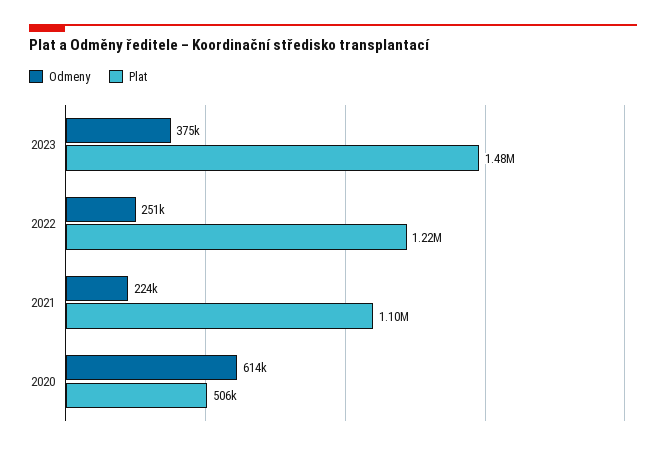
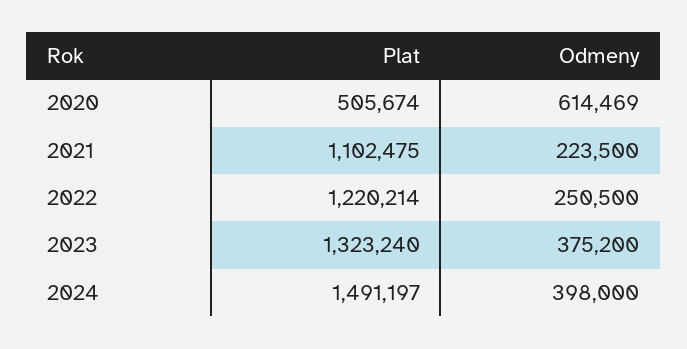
Plat, 2023: 1480000 -> 1323240
Plat, 2024: none -> 1491197
Odmeny, 2024: none -> 398000

